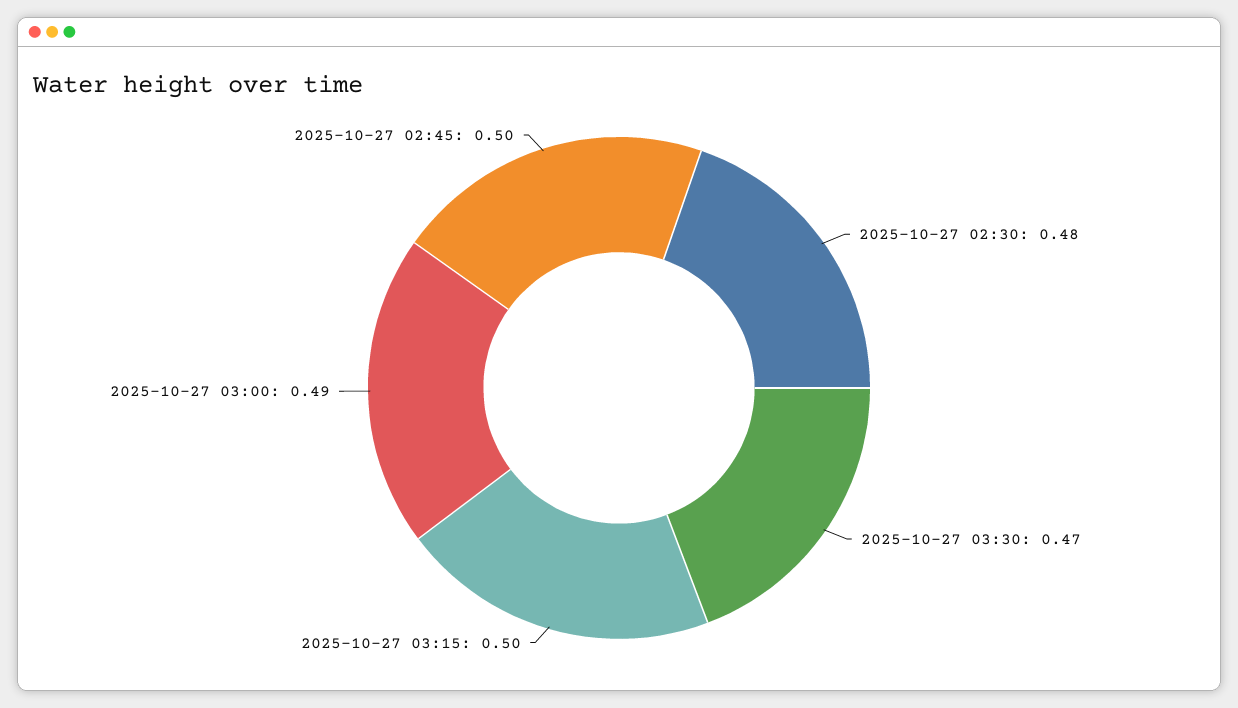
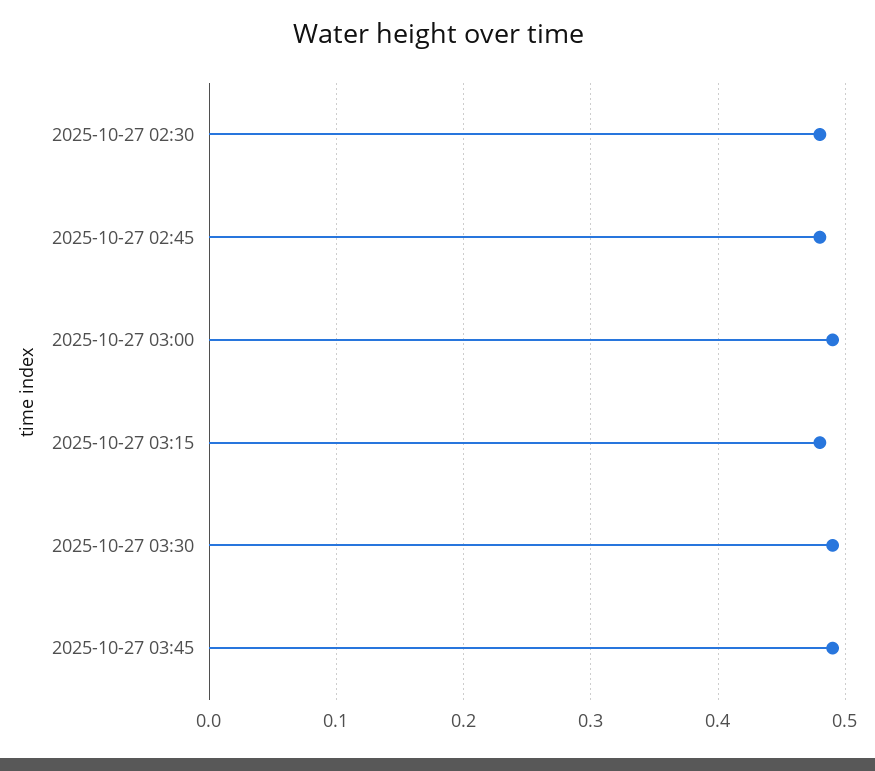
2025-10-27 03:30: 0.47 -> 0.49
2025-10-27 03:15: 0.5 -> 0.48
2025-10-27 02:45: 0.5 -> 0.48
2025-10-27 03:45: none -> 0.49

